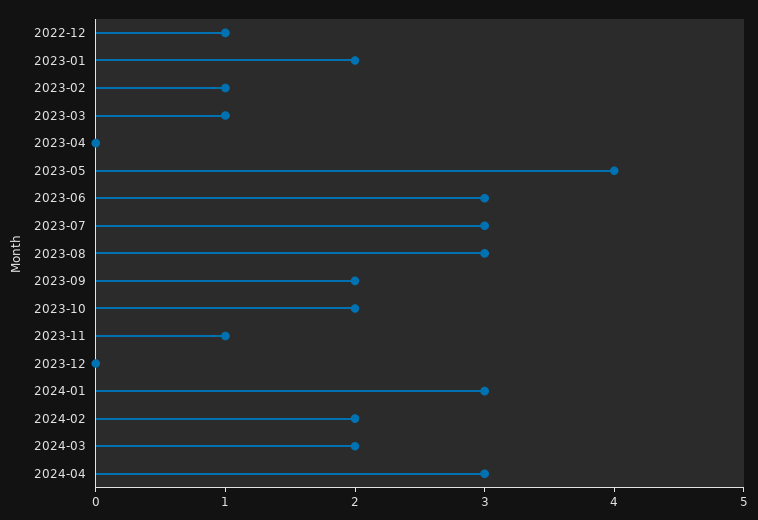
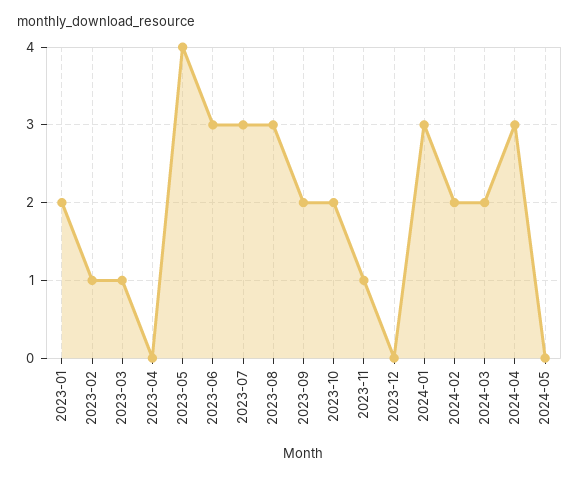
2022-12: 1 -> none
2024-05: none -> 0

